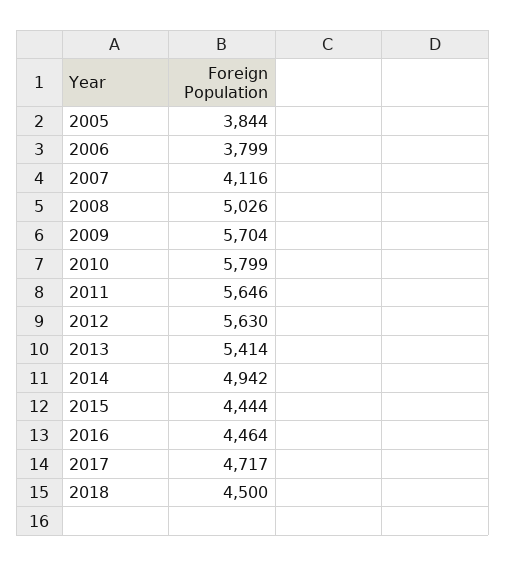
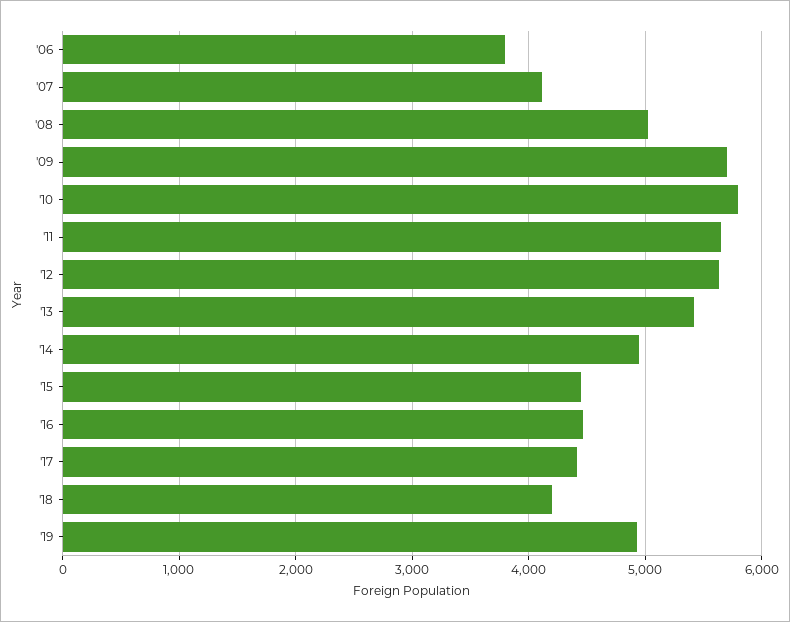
2005: 3844 -> none
2017: 4717 -> 4400
2018: 4500 -> 4200
'19: none -> 4900

